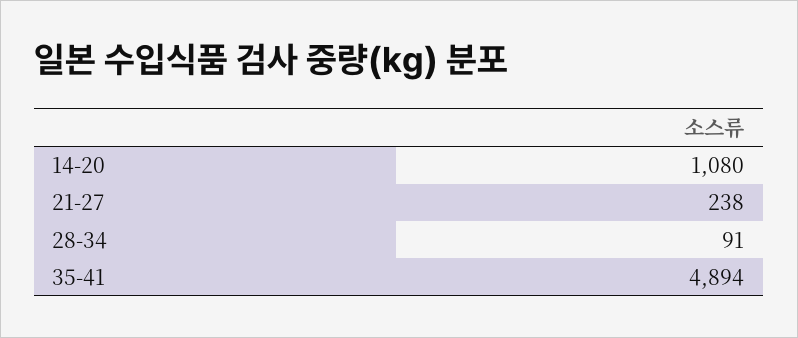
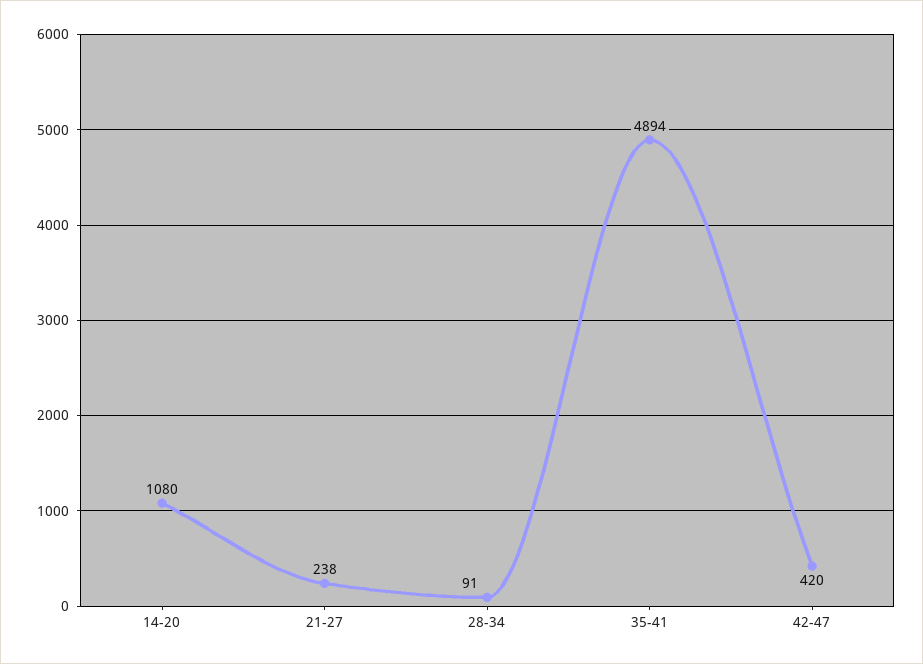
42-47: none -> 420

